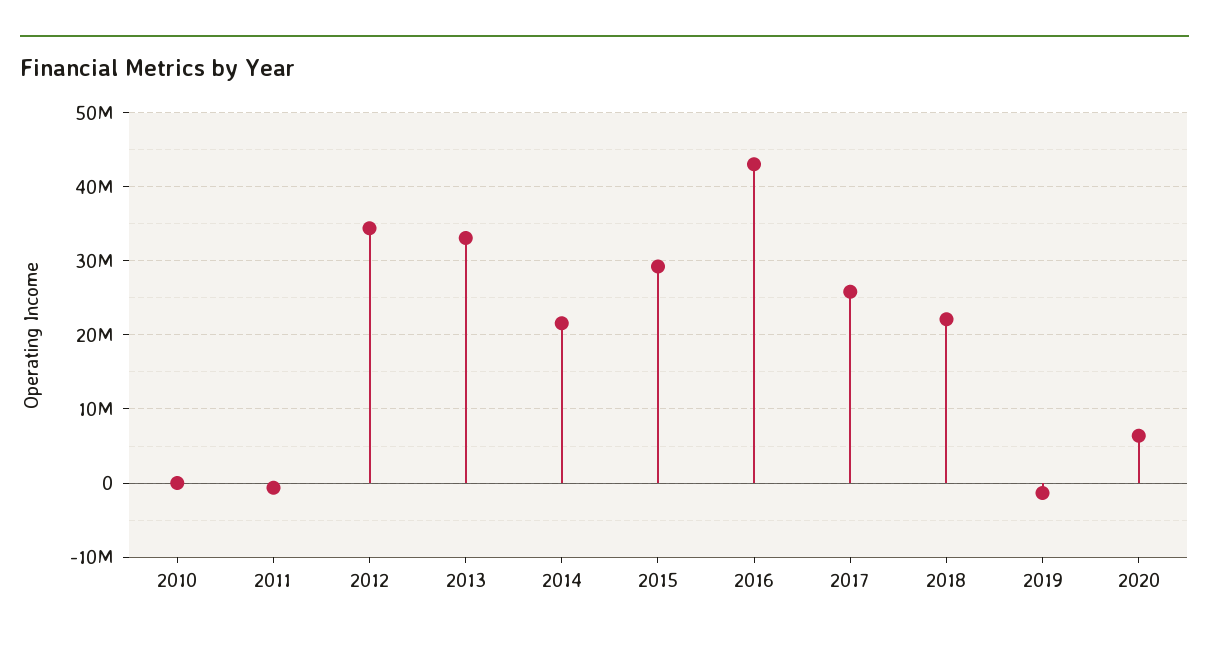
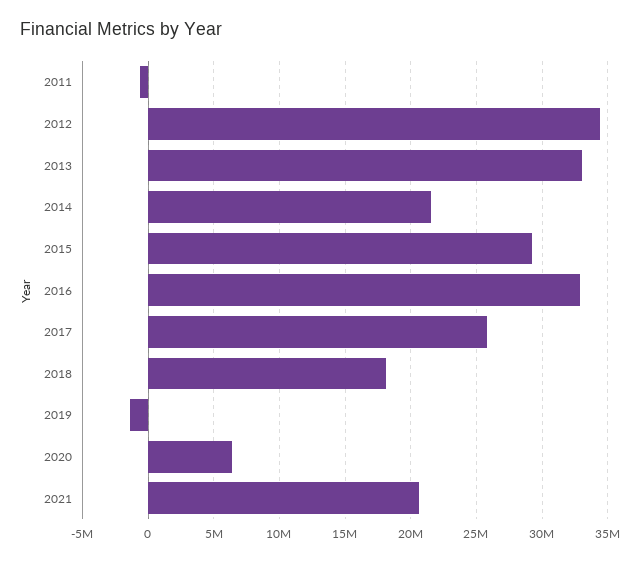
2010: 0 -> none
2016: 43000000 -> 33000000
2018: 22000000 -> 18000000
2021: none -> 20500000

